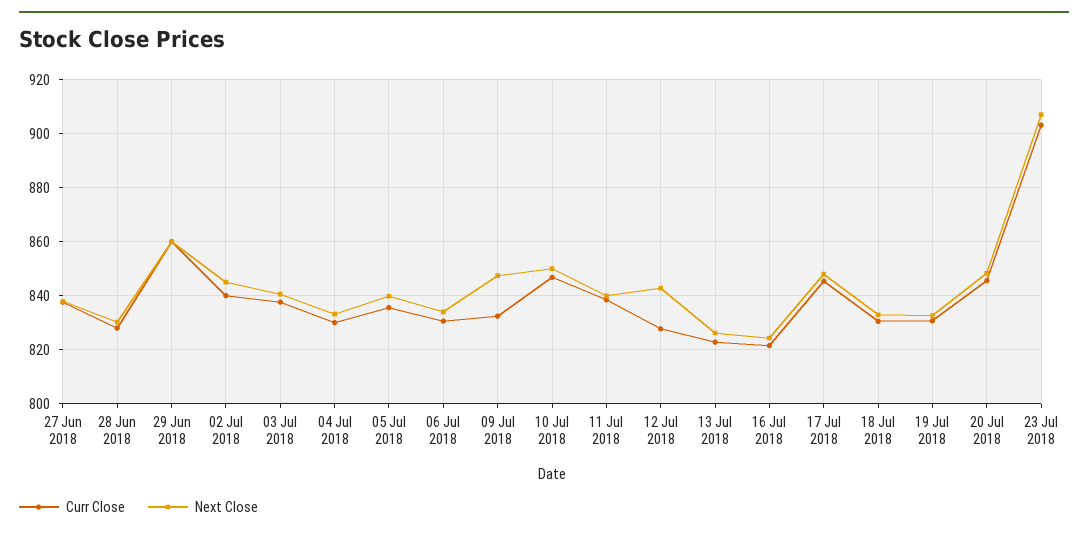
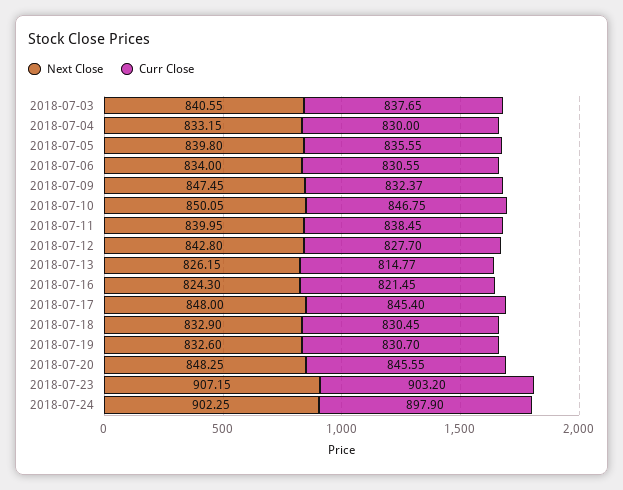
Curr Close, 27 Jun 2018: 837.5 -> none
Next Close, 27 Jun 2018: 837.5 -> none
Curr Close, 28 Jun 2018: 827.5 -> none
Next Close, 28 Jun 2018: 830 -> none
Curr Close, 29 Jun 2018: 860 -> none
Next Close, 29 Jun 2018: 860 -> none
Curr Close, 02 Jul 2018: 840 -> none
Next Close, 02 Jul 2018: 845 -> none
Curr Close, 13 Jul 2018: 822.5 -> 814.77
Next Close, 2018-07-24: none -> 902.25
Curr Close, 2018-07-24: none -> 897.9

